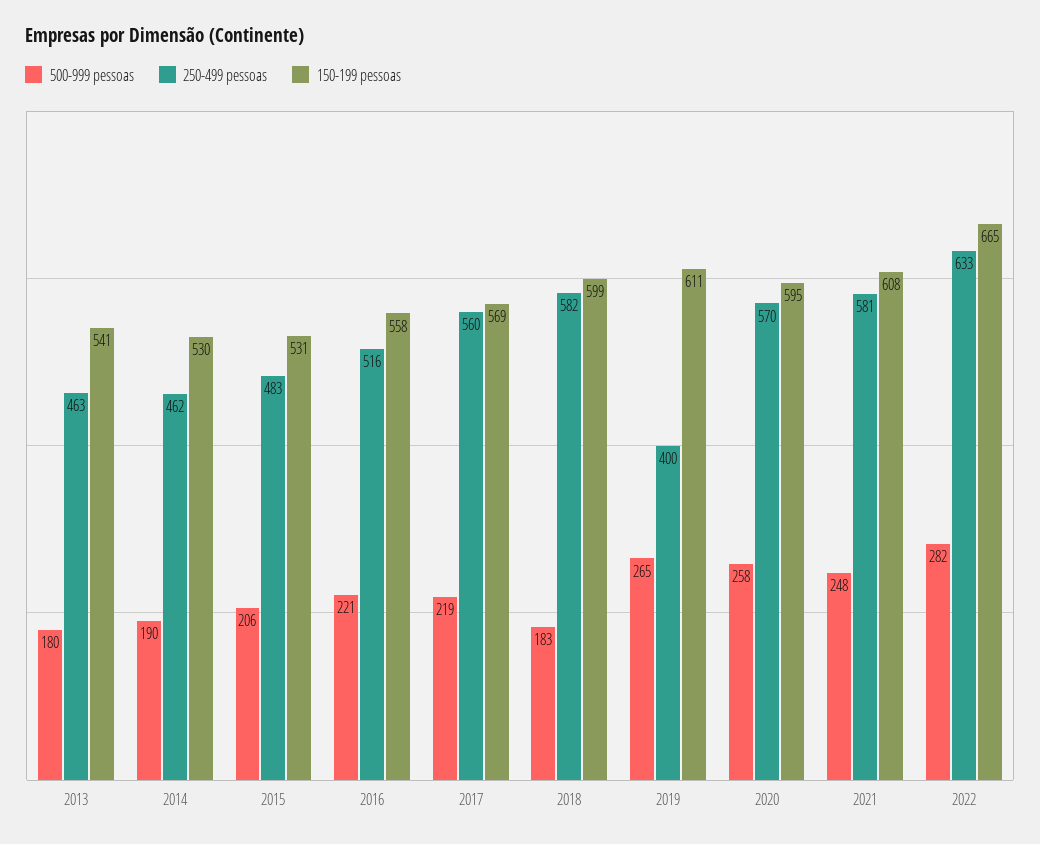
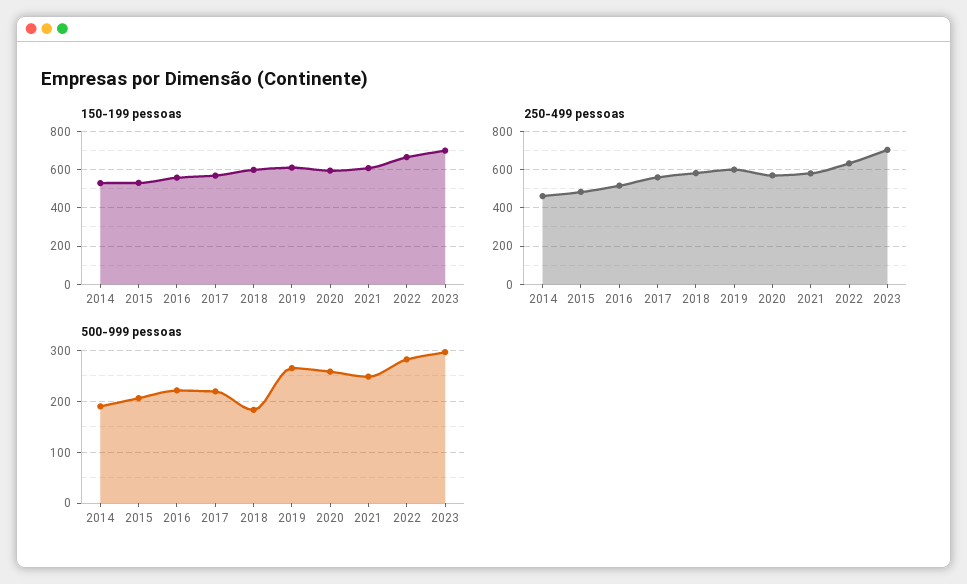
500-999 pessoas, 2013: 180 -> none
250-499 pessoas, 2013: 463 -> none
150-199 pessoas, 2013: 541 -> none
250-499 pessoas, 2019: 400 -> 600
150-199 pessoas, 2023: none -> 700
250-499 pessoas, 2023: none -> 700
500-999 pessoas, 2023: none -> 300

